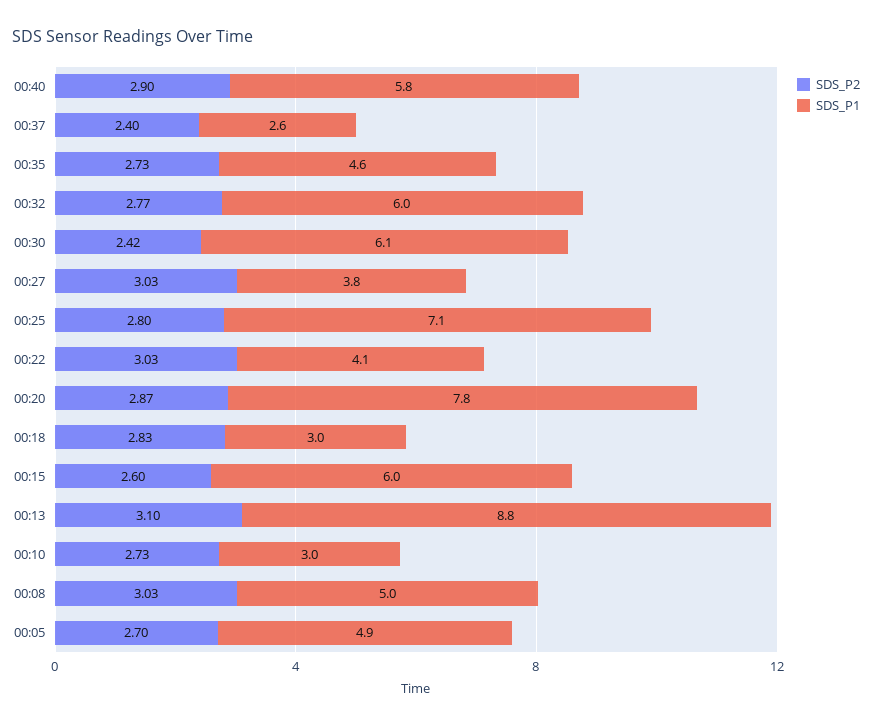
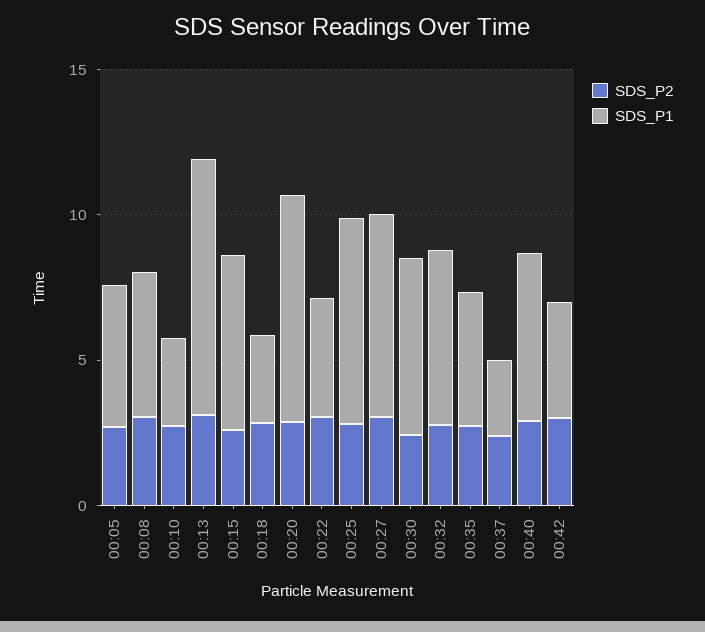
SDS_P1, 00:27: 3.8 -> 7
SDS_P2, 00:42: none -> 3
SDS_P1, 00:42: none -> 4

